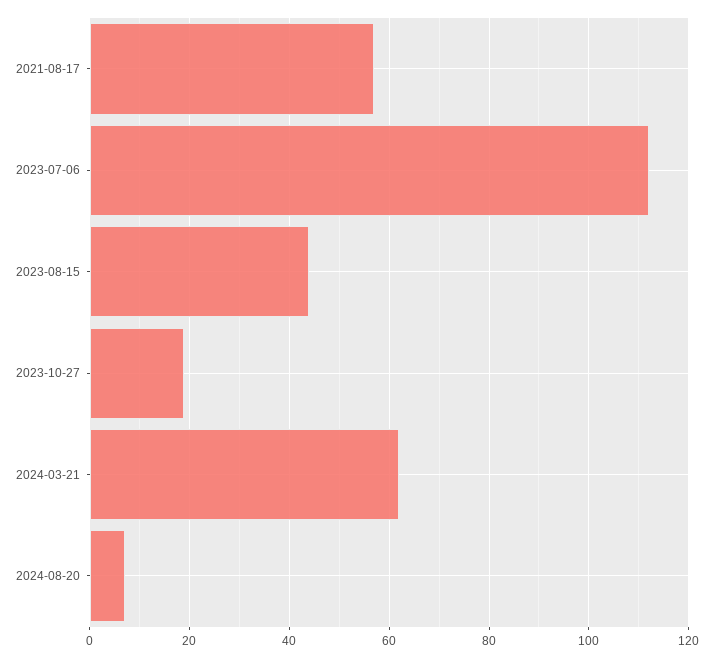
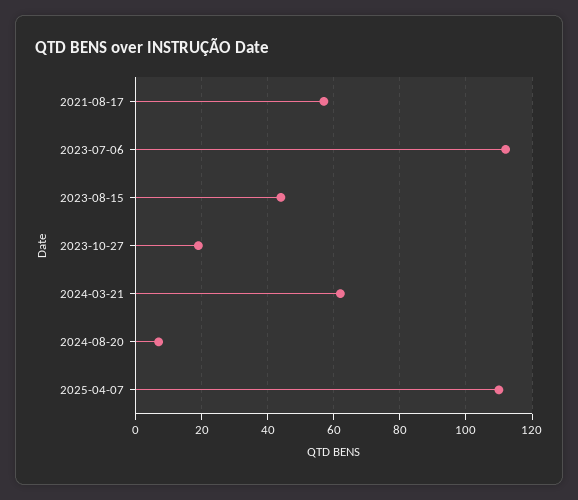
2025-04-07: none -> 110

